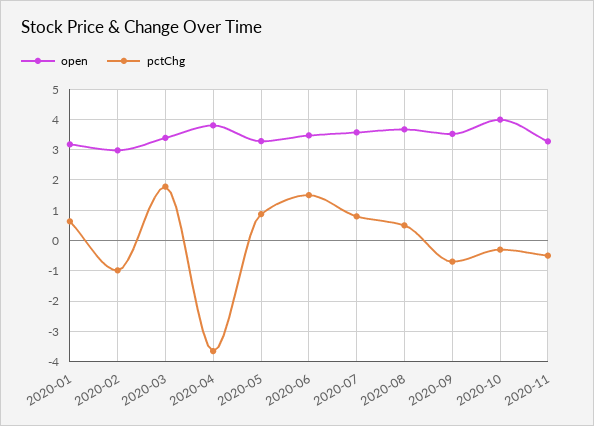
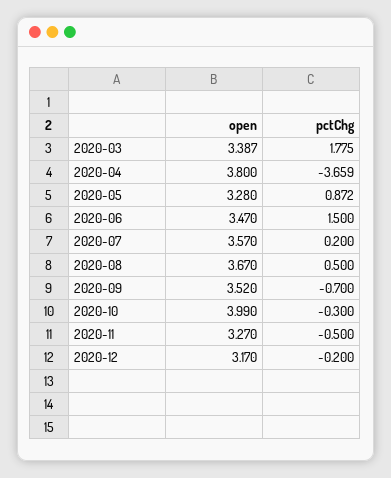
open, 2020-01: 3.2 -> none
pctChg, 2020-01: 0.6 -> none
open, 2020-02: 3 -> none
pctChg, 2020-02: -1 -> none
pctChg, 2020-07: 0.8 -> 0.2
open, 2020-12: none -> 3.17
pctChg, 2020-12: none -> -0.2

